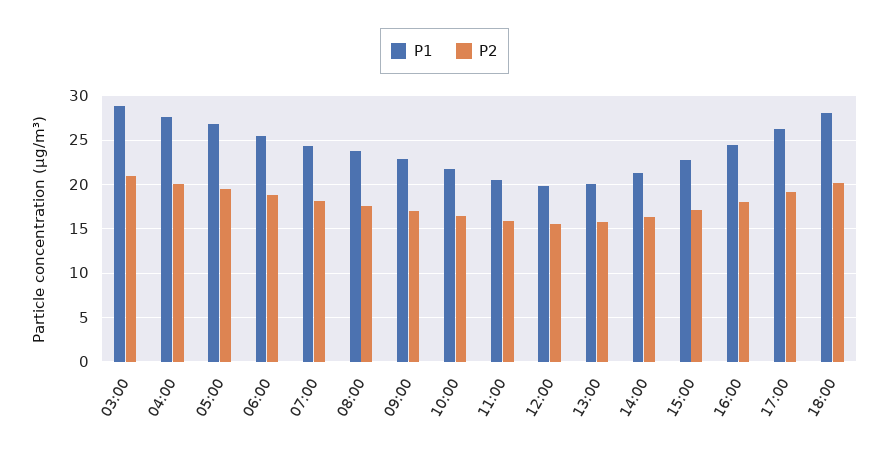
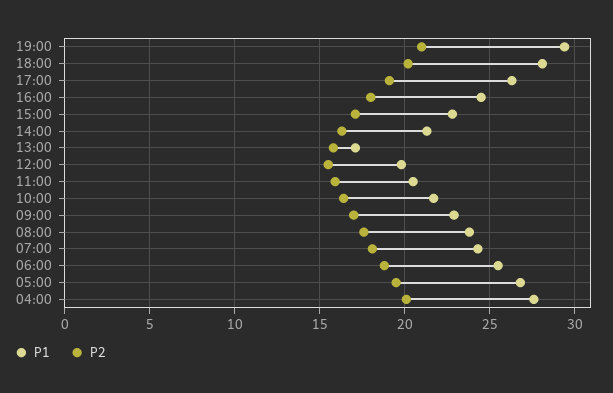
P1, 03:00: 29 -> none
P2, 03:00: 21 -> none
P1, 13:00: 20 -> 17
P1, 19:00: none -> 29.5
P2, 19:00: none -> 21

